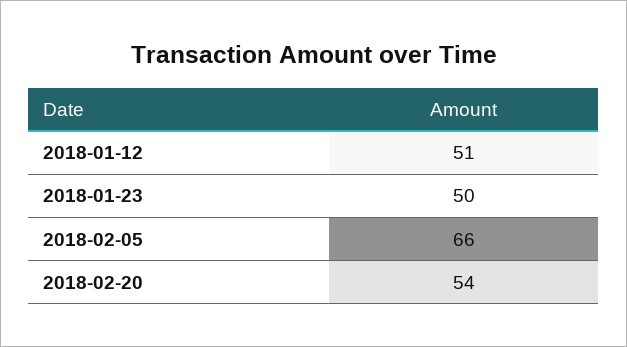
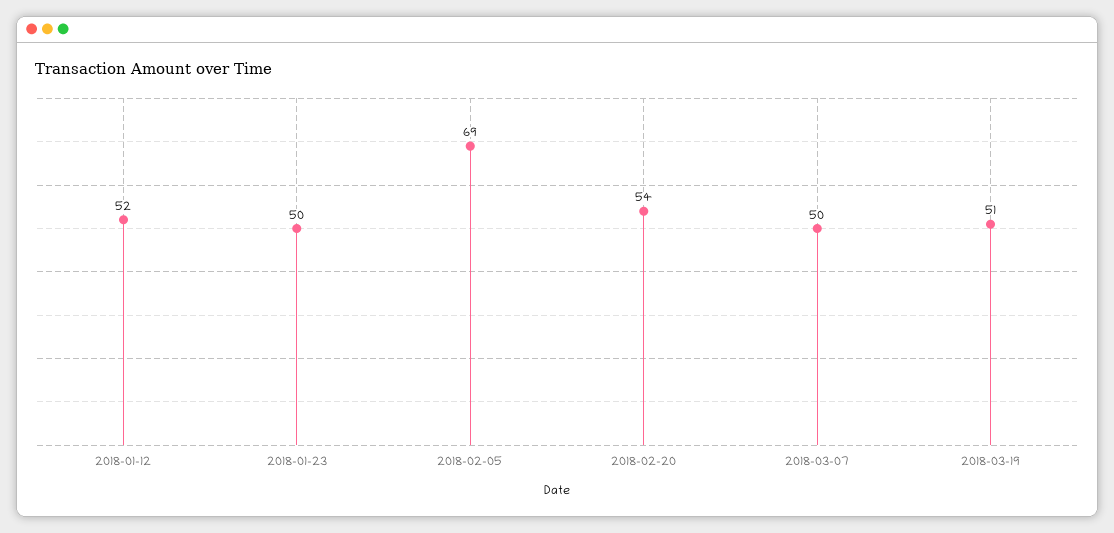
2018-01-12: 51 -> 52
2018-02-05: 66 -> 69
2018-03-07: none -> 50
2018-03-19: none -> 51

